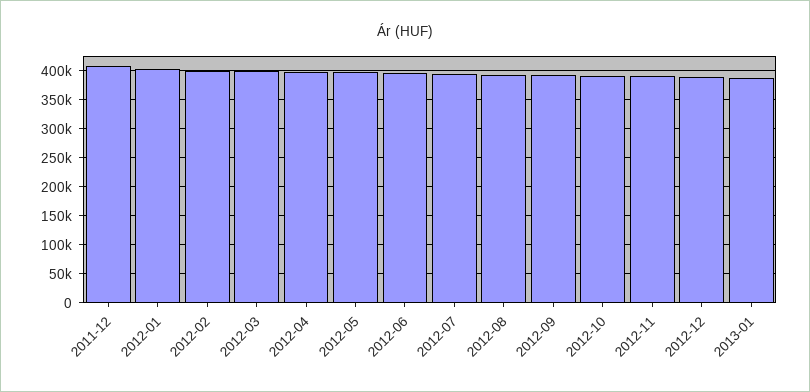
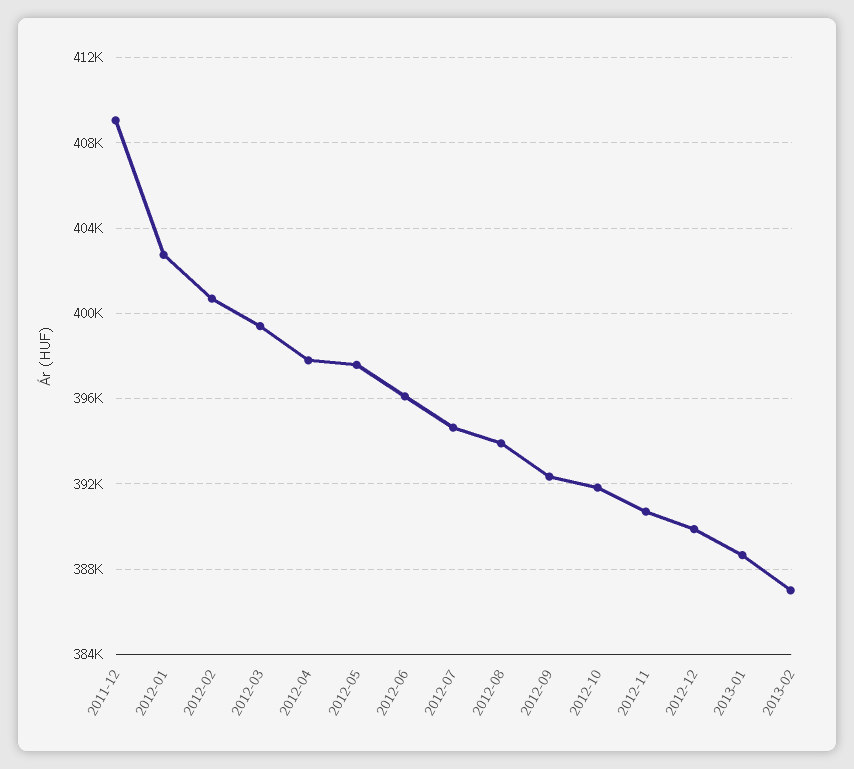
2013-02: none -> 387000

